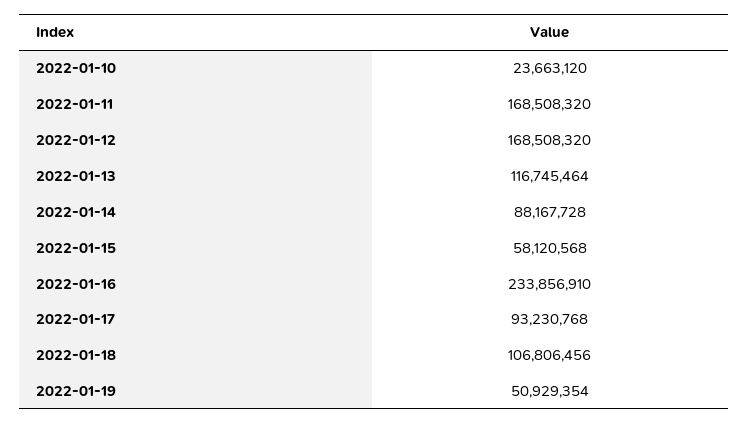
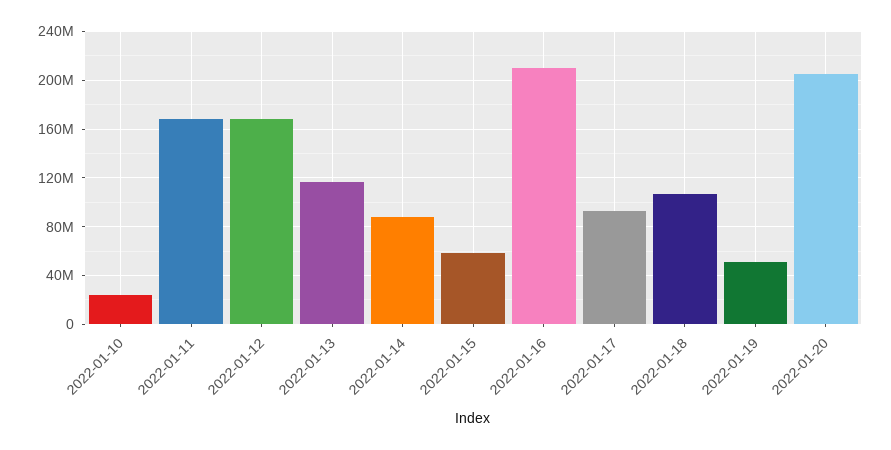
2022-01-16: 233856910 -> 210000000
2022-01-20: none -> 205000000

